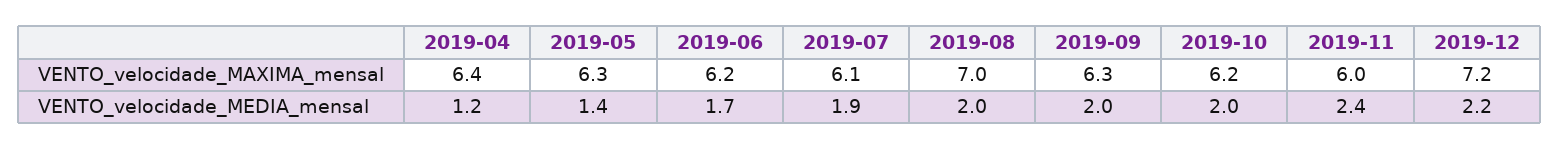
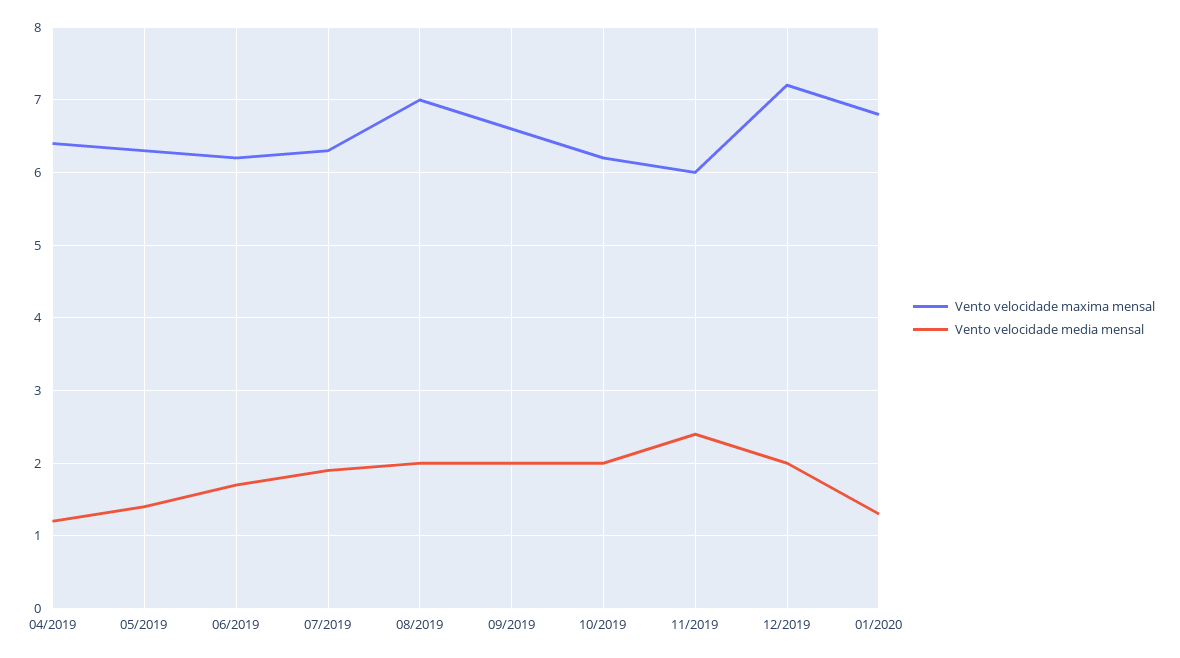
VENTO_velocidade_MAXIMA_mensal, 2019-07: 6.1 -> 6.3
VENTO_velocidade_MAXIMA_mensal, 2019-09: 6.3 -> 6.6
VENTO_velocidade_MEDIA_mensal, 2019-12: 2.2 -> 2
VENTO_velocidade_MAXIMA_mensal, 01/2020: none -> 6.8
VENTO_velocidade_MEDIA_mensal, 01/2020: none -> 1.3

